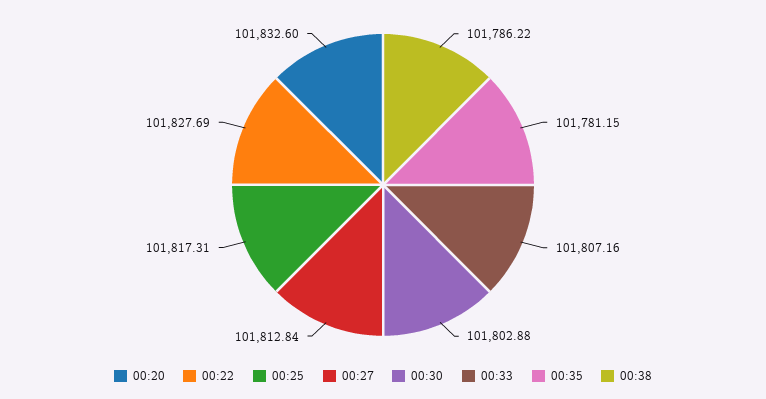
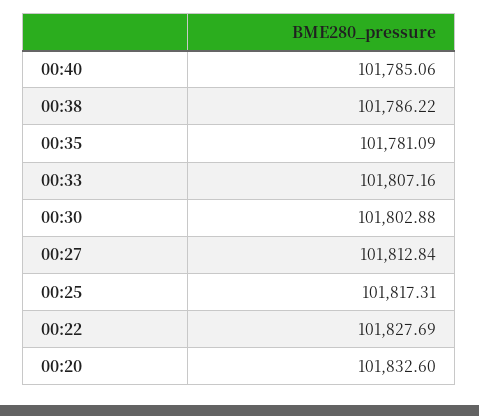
00:35: 101781.15 -> 101781.09
00:40: none -> 101785.06

